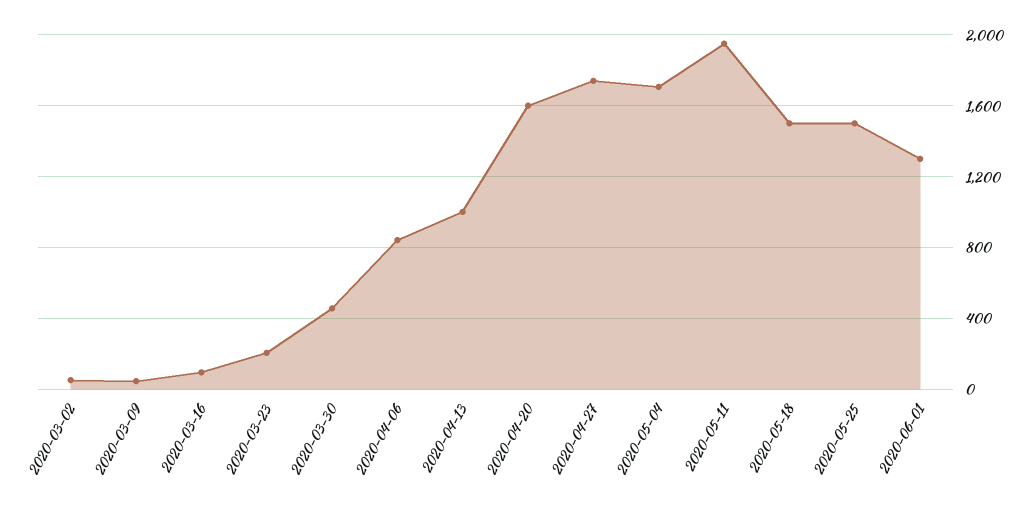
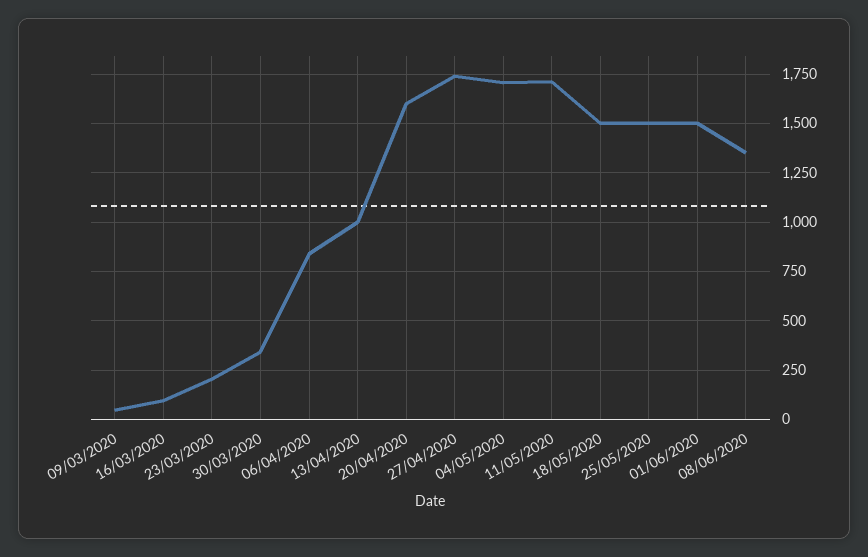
2020-03-02: 50 -> none
2020-03-30: 450 -> 350
2020-05-11: 1950 -> 1700
2020-06-01: 1300 -> 1500
08/06/2020: none -> 1350

